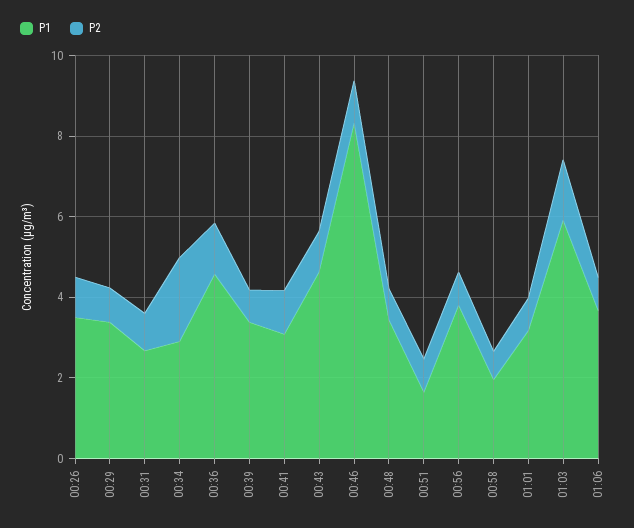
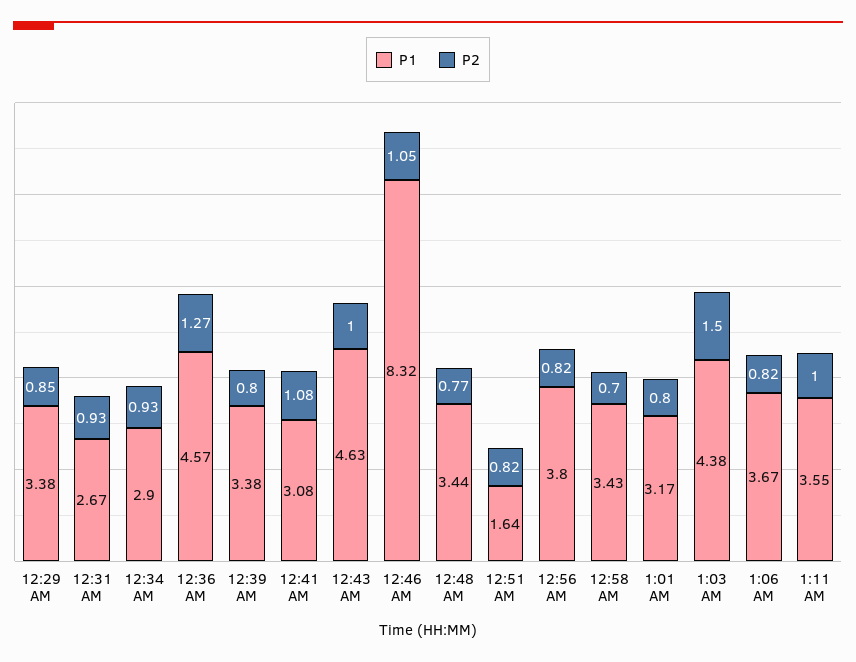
P1, 00:26: 3.5 -> none
P2, 00:26: 1 -> none
P2, 00:34: 2 -> 0.93
P1, 00:58: 2 -> 3.43
P1, 01:03: 6 -> 4.38
P1, 1:11 AM: none -> 3.55
P2, 1:11 AM: none -> 1

